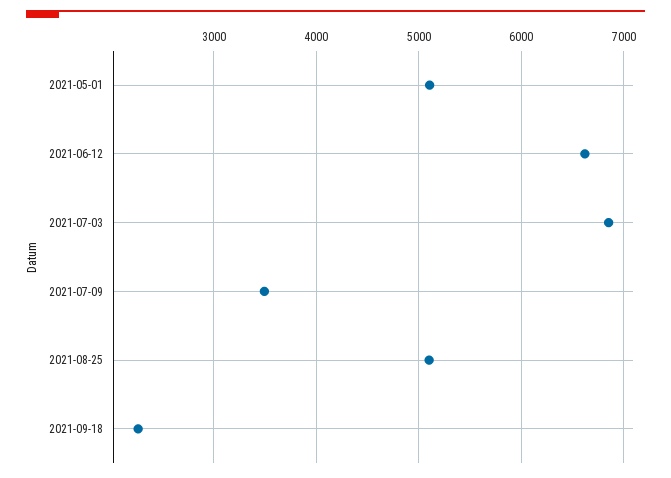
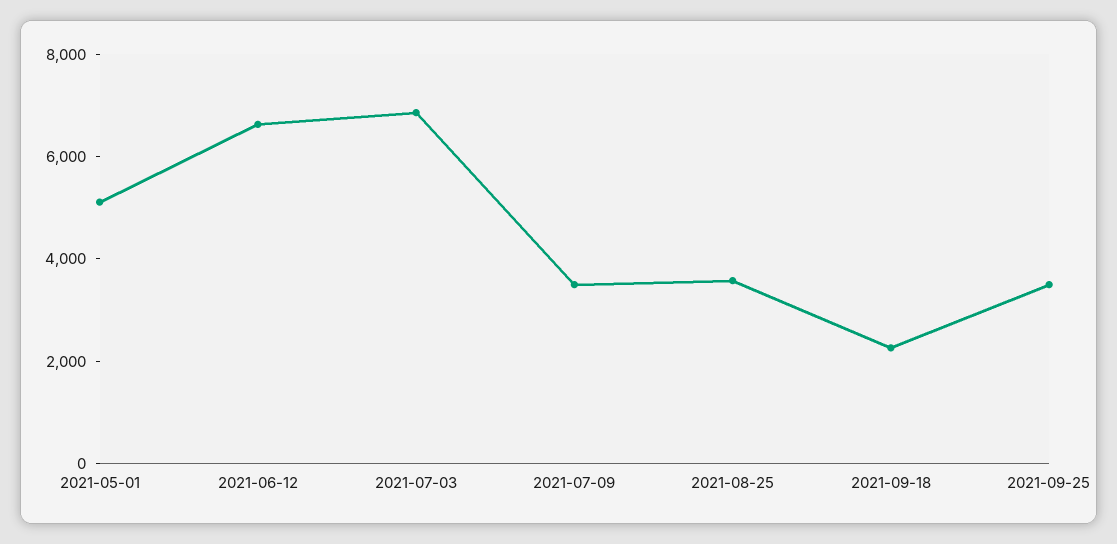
2021-08-25: 5100 -> 3500
2021-09-25: none -> 3500

